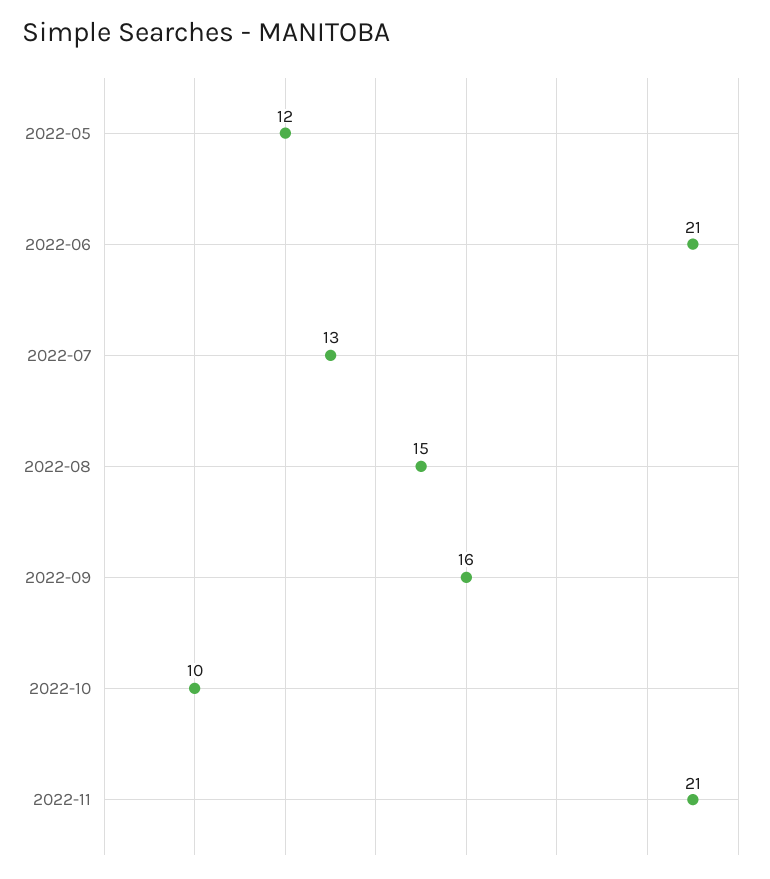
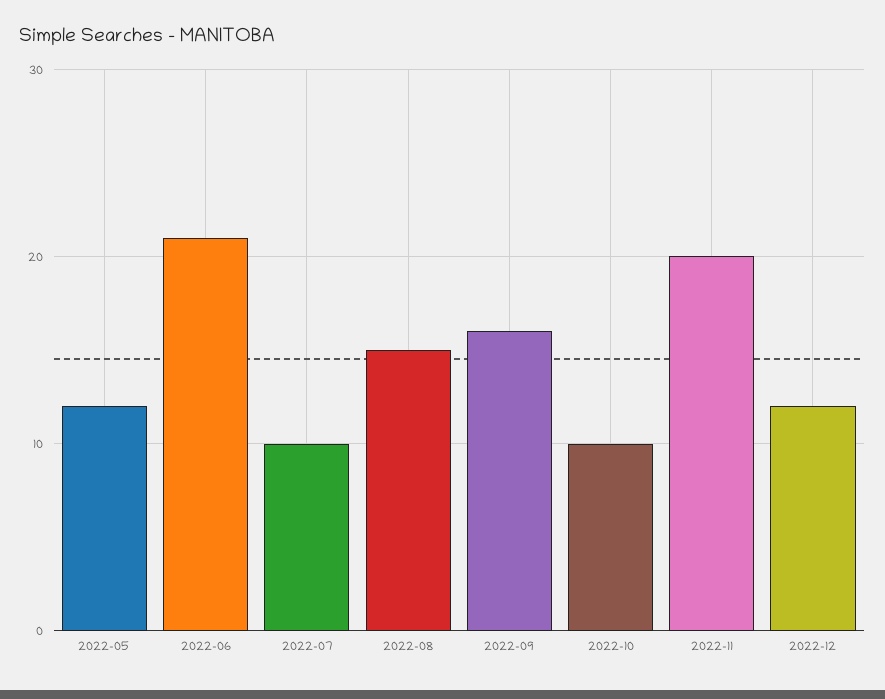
2022-07: 13 -> 10
2022-11: 21 -> 20
2022-12: none -> 12

